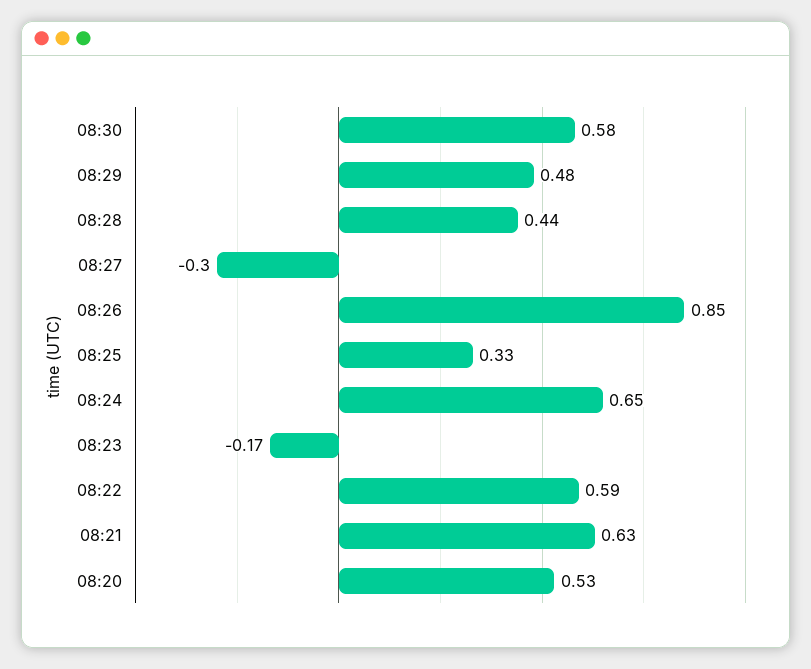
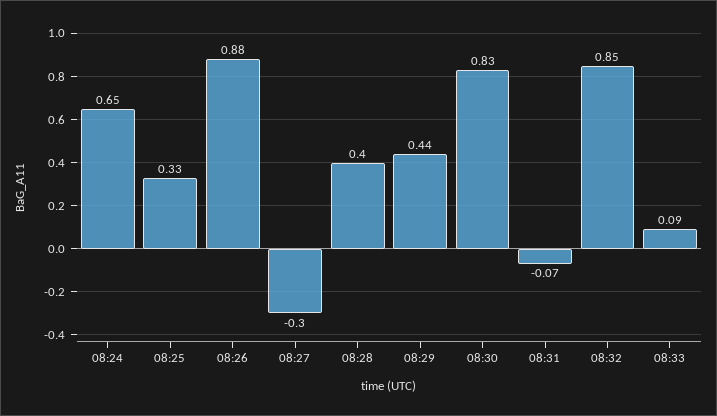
08:30: 0.58 -> 0.83
08:29: 0.48 -> 0.44
08:28: 0.44 -> 0.4
08:26: 0.85 -> 0.88
08:23: -0.17 -> none
08:22: 0.59 -> none
08:21: 0.63 -> none
08:20: 0.53 -> none
08:31: none -> -0.07
08:32: none -> 0.85
08:33: none -> 0.09

